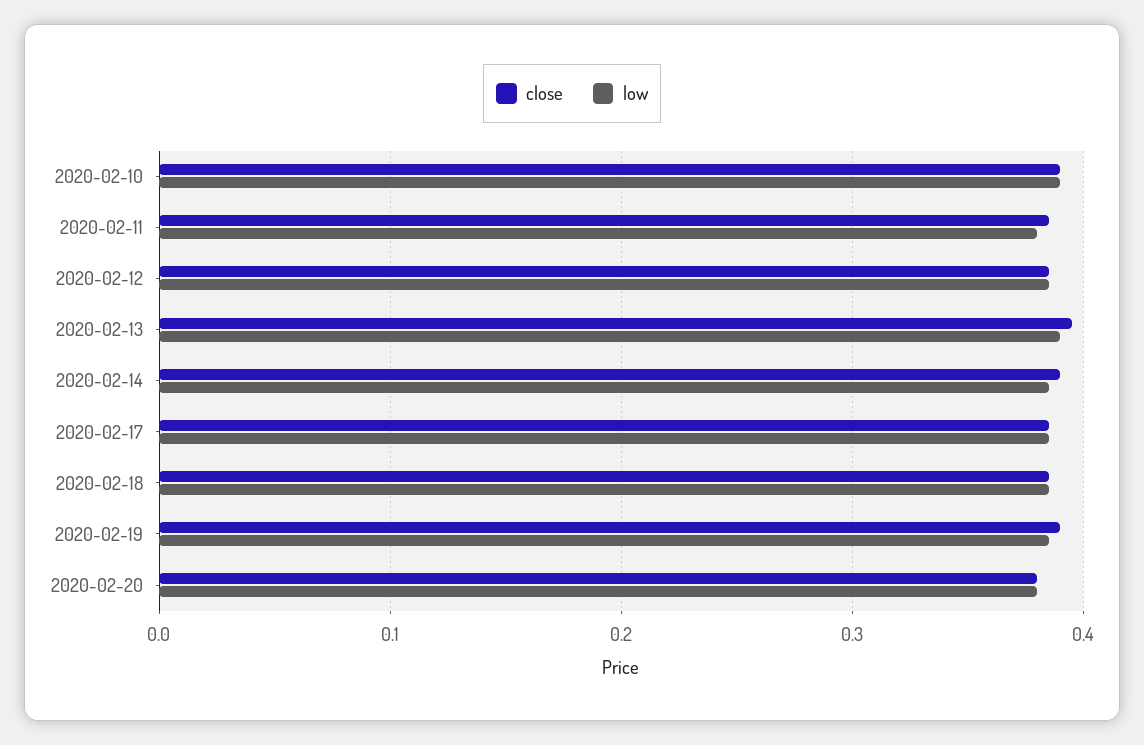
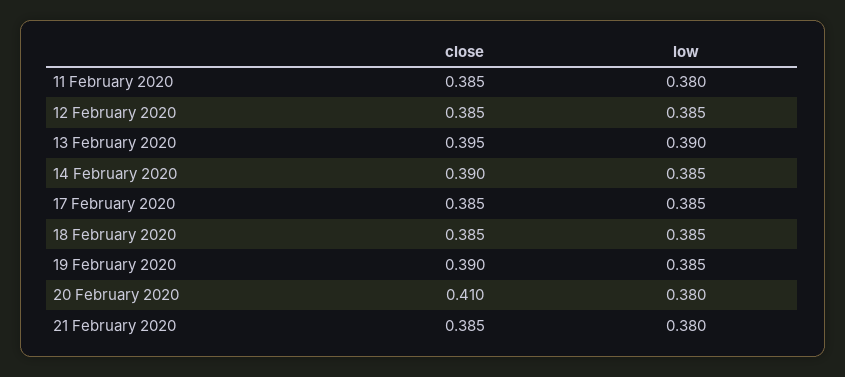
close, 2020-02-10: 0.39 -> none
low, 2020-02-10: 0.39 -> none
close, 2020-02-20: 0.38 -> 0.41
close, 21 February 2020: none -> 0.385
low, 21 February 2020: none -> 0.38

